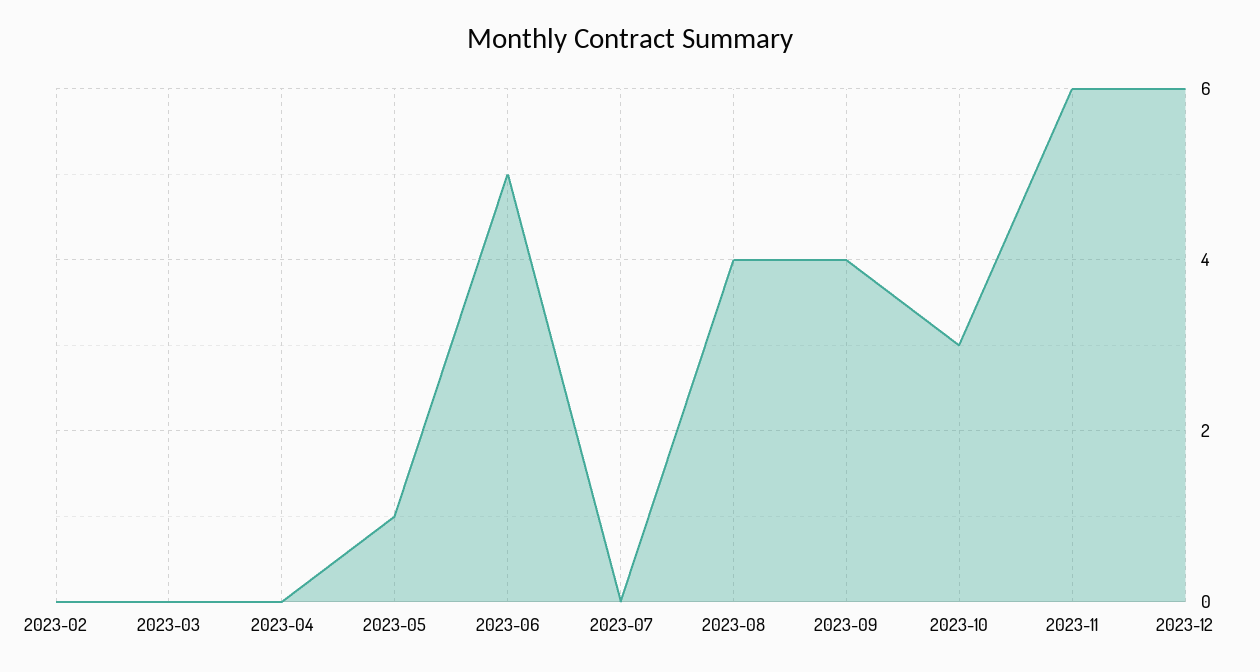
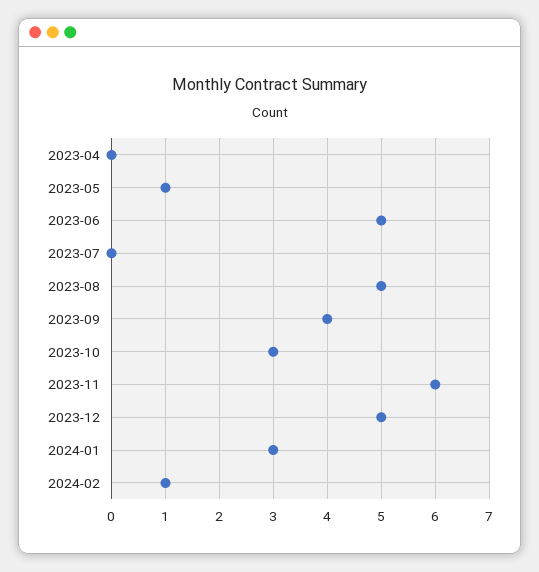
2023-02: 0 -> none
2023-03: 0 -> none
2023-08: 4 -> 5
2023-12: 6 -> 5
2024-01: none -> 3
2024-02: none -> 1

